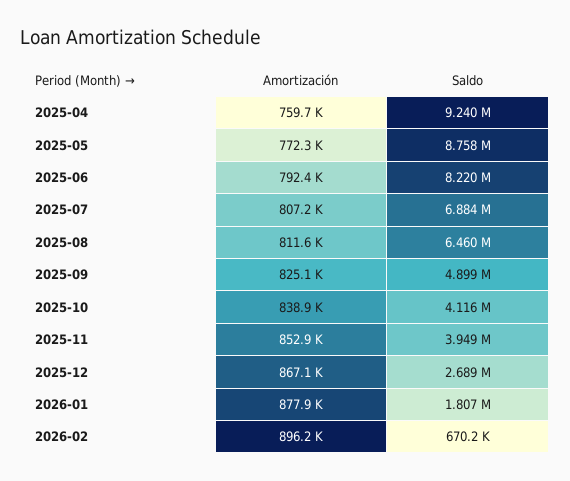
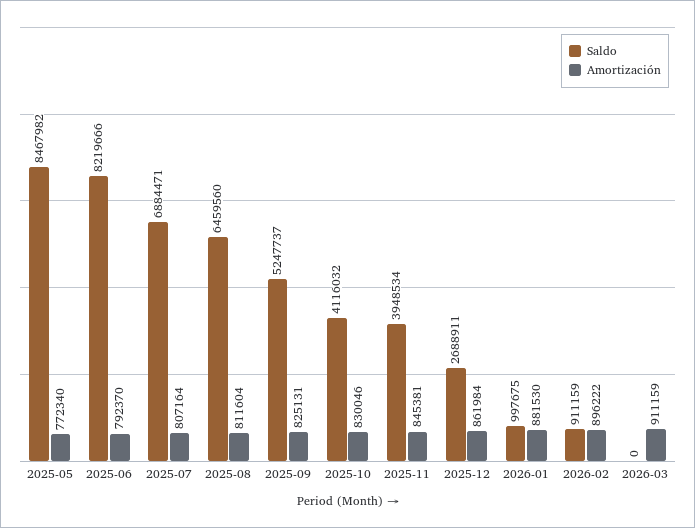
Amortización, 2025-04: 759700 -> none
Saldo, 2025-04: 9240000 -> none
Saldo, 2025-05: 8758000 -> 8467982
Saldo, 2025-09: 4899000 -> 5247737
Amortización, 2025-10: 838900 -> 830046
Amortización, 2025-11: 852900 -> 845381
Amortización, 2025-12: 867100 -> 861984
Amortización, 2026-01: 877900 -> 881530
Saldo, 2026-01: 1807000 -> 997675
Saldo, 2026-02: 670200 -> 911159
Saldo, 2026-03: none -> 0
Amortización, 2026-03: none -> 911159

